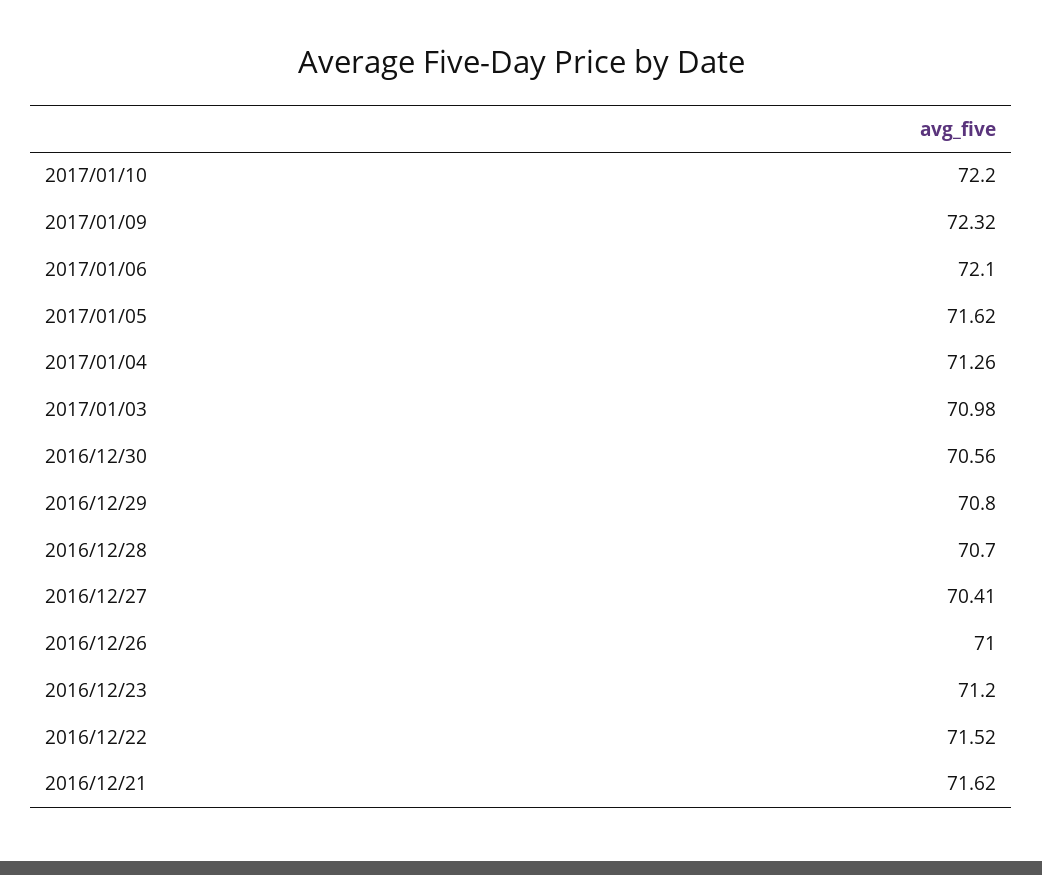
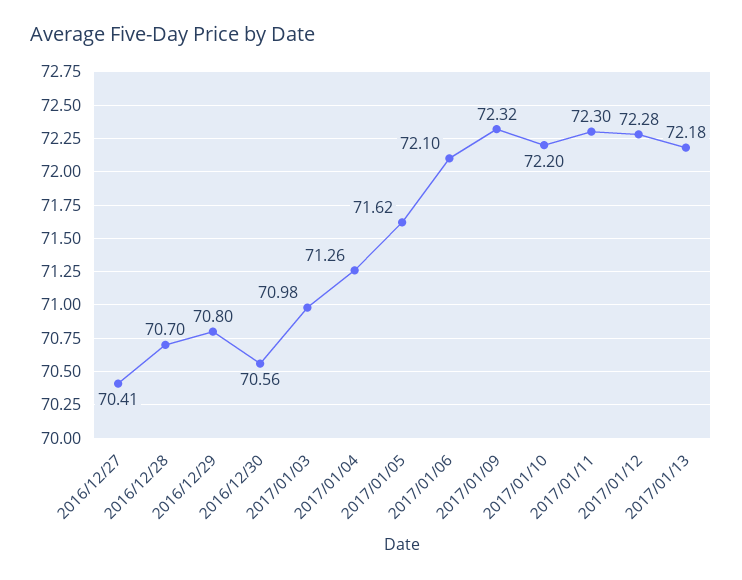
2016/12/26: 71 -> none
2016/12/23: 71.2 -> none
2016/12/22: 71.52 -> none
2016/12/21: 71.62 -> none
2017/01/11: none -> 72.3
2017/01/12: none -> 72.28
2017/01/13: none -> 72.18

